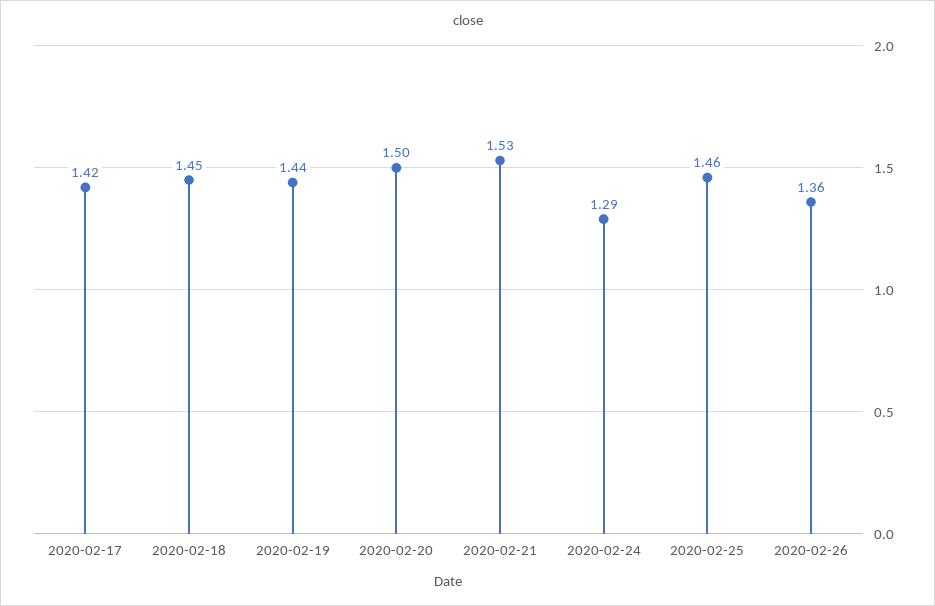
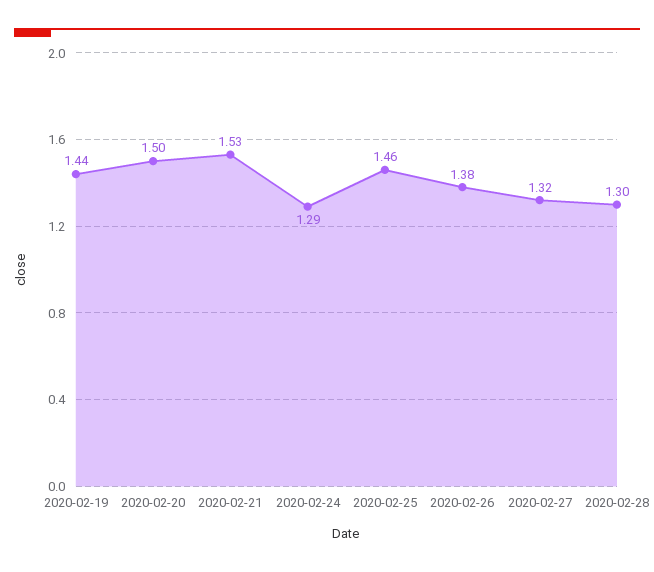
2020-02-17: 1.42 -> none
2020-02-18: 1.45 -> none
2020-02-26: 1.36 -> 1.38
2020-02-27: none -> 1.32
2020-02-28: none -> 1.3

